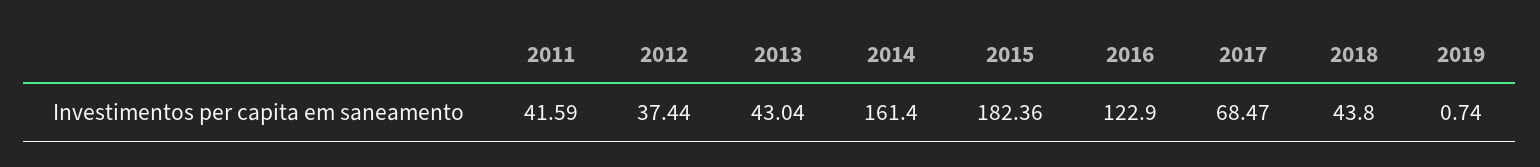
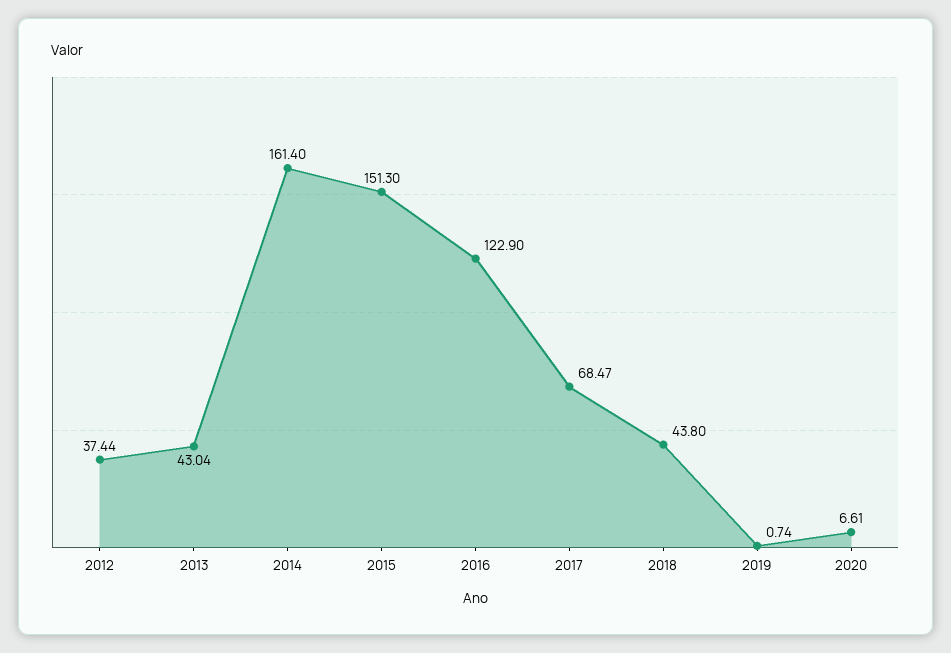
2011: 41.59 -> none
2015: 182.36 -> 151.3
2020: none -> 6.61

